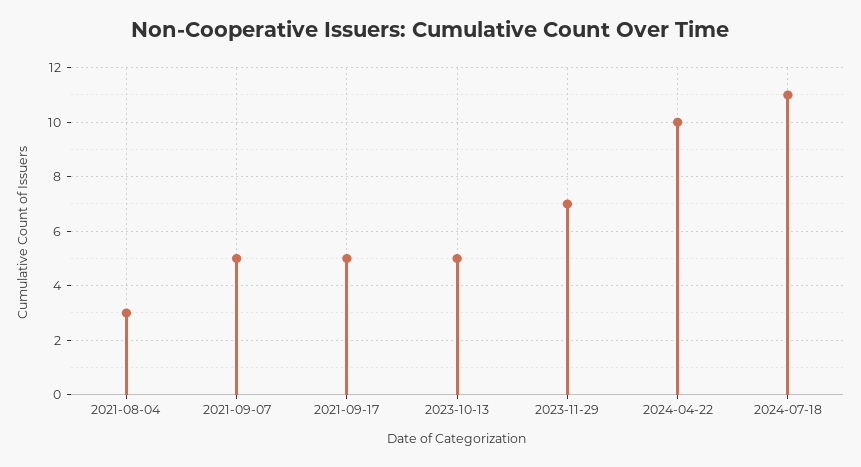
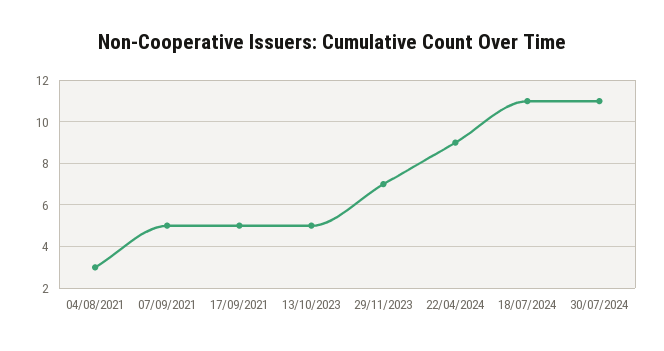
2024-04-22: 10 -> 9
30/07/2024: none -> 11

